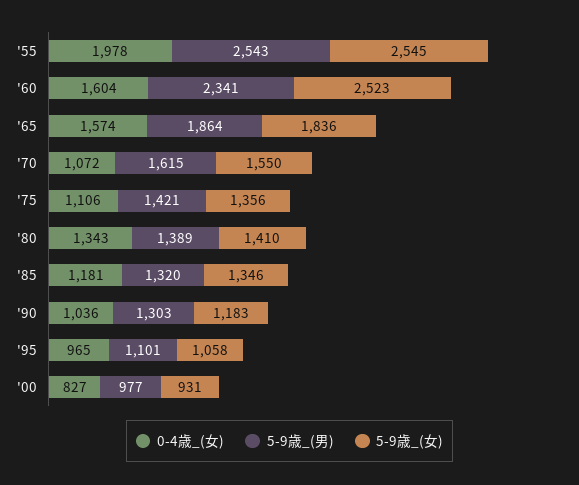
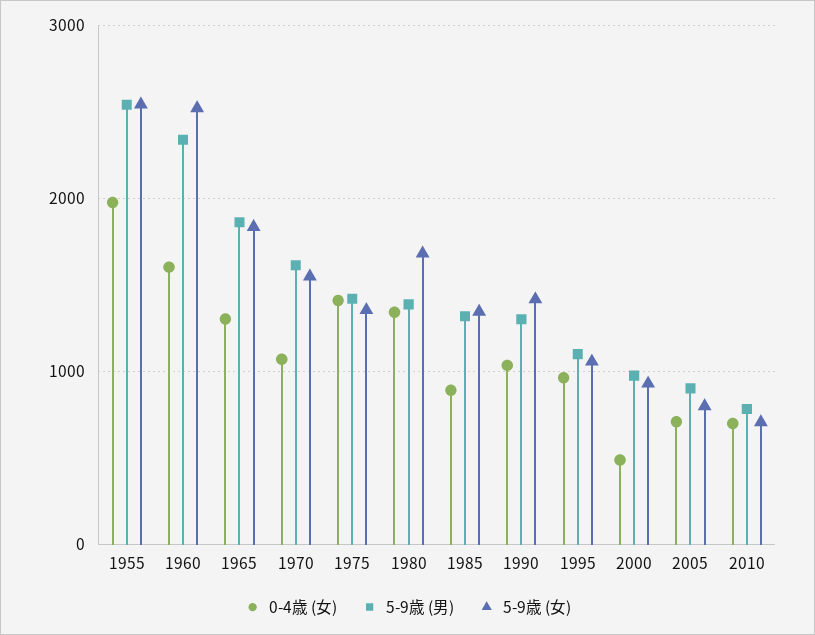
0-4歳_(女), '65: 1574 -> 1300
0-4歳_(女), '75: 1106 -> 1400
5-9歳_(女), '80: 1410 -> 1700
0-4歳_(女), '85: 1181 -> 900
5-9歳_(女), '90: 1183 -> 1400
0-4歳_(女), '00: 827 -> 500
0-4歳_(女), 2005: none -> 700
5-9歳_(男), 2005: none -> 900
5-9歳_(女), 2005: none -> 800
0-4歳_(女), 2010: none -> 700
5-9歳_(男), 2010: none -> 800
5-9歳_(女), 2010: none -> 700

